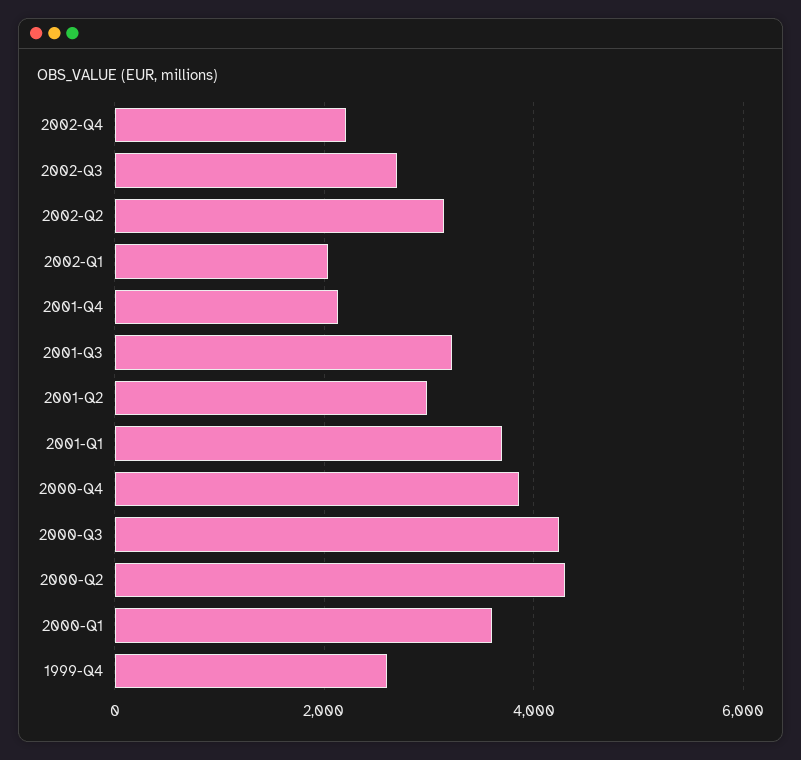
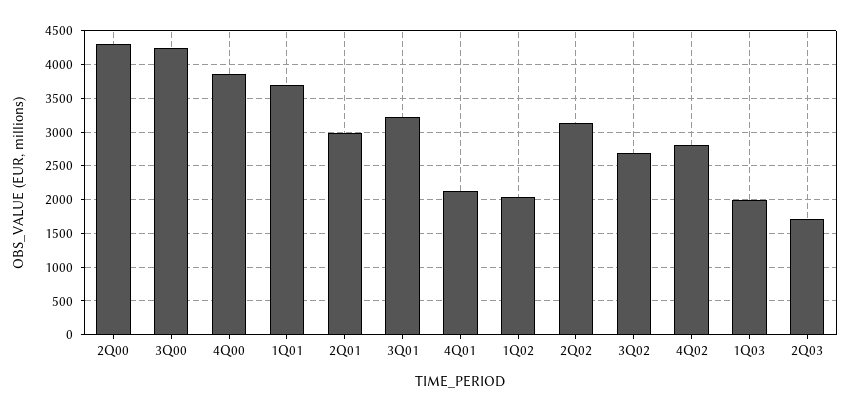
2002-Q4: 2200 -> 2800
2000-Q1: 3600 -> none
1999-Q4: 2600 -> none
1Q03: none -> 2000
2Q03: none -> 1700

